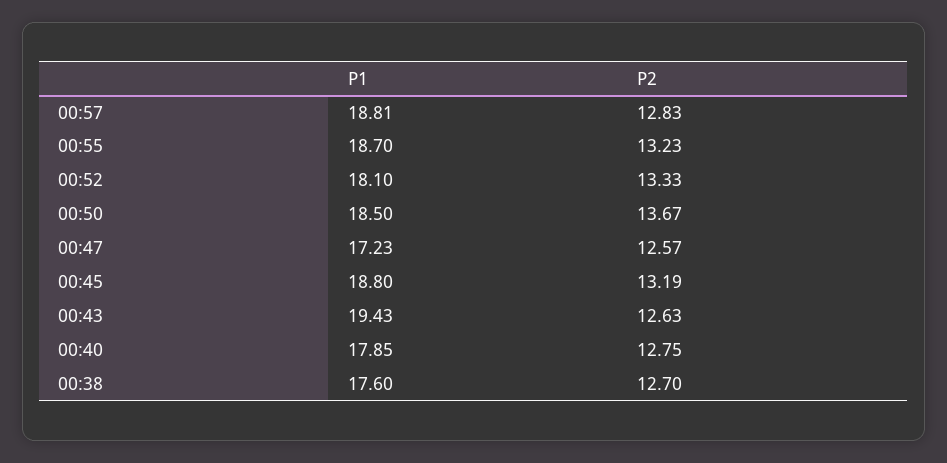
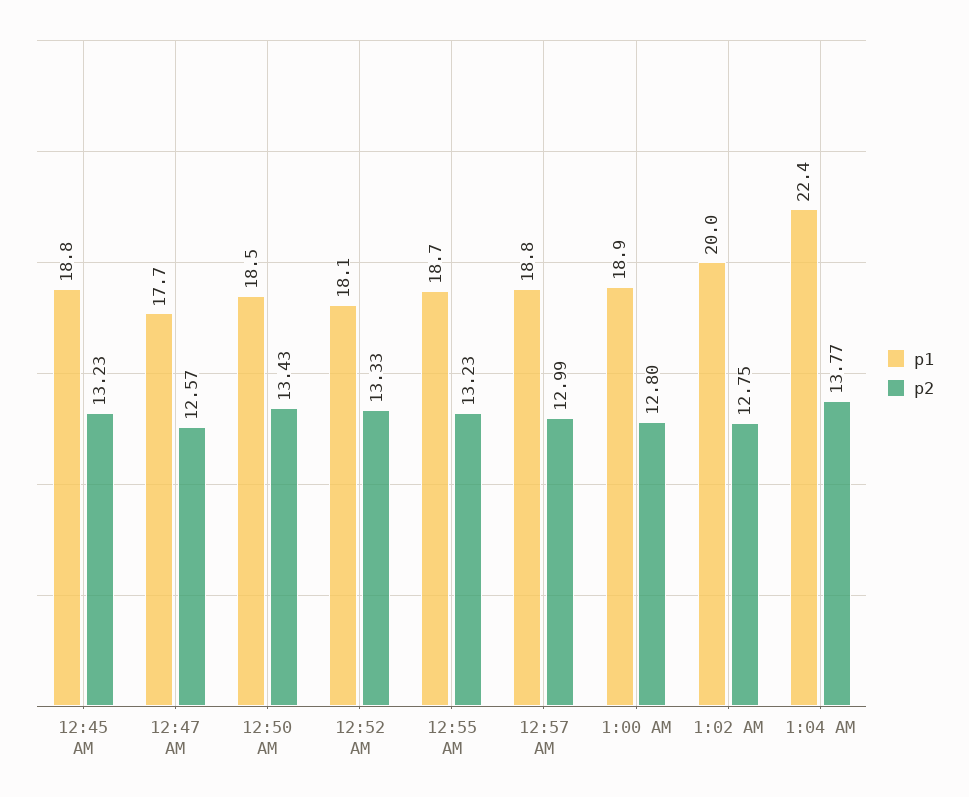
P2, 00:57: 12.83 -> 12.99
P2, 00:50: 13.67 -> 13.43
P1, 00:47: 17.23 -> 17.7
P2, 00:45: 13.19 -> 13.23
P1, 00:43: 19.43 -> none
P2, 00:43: 12.63 -> none
P1, 00:40: 17.85 -> none
P2, 00:40: 12.75 -> none
P1, 00:38: 17.6 -> none
P2, 00:38: 12.7 -> none
P1, 1:00 AM: none -> 18.9
P2, 1:00 AM: none -> 12.8
P1, 1:02 AM: none -> 20
P2, 1:02 AM: none -> 12.75
P1, 1:04 AM: none -> 22.4
P2, 1:04 AM: none -> 13.77

